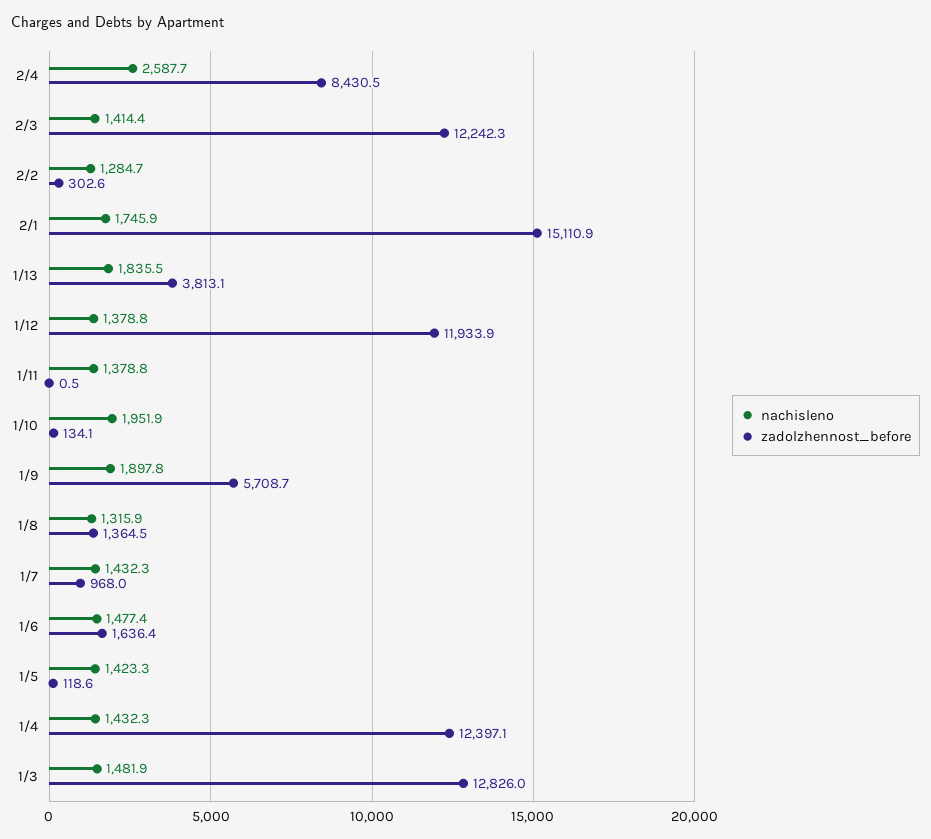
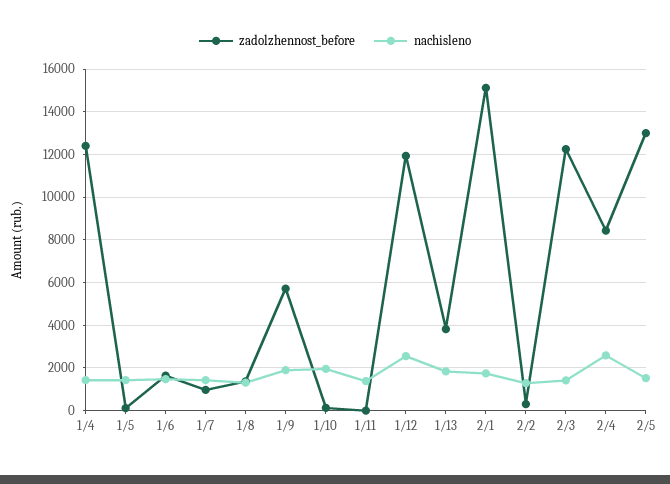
nachisleno, 1/12: 1378.8 -> 2500
nachisleno, 1/3: 1481.9 -> none
zadolzhennost_before, 1/3: 12826 -> none
zadolzhennost_before, 2/5: none -> 13000
nachisleno, 2/5: none -> 1500

